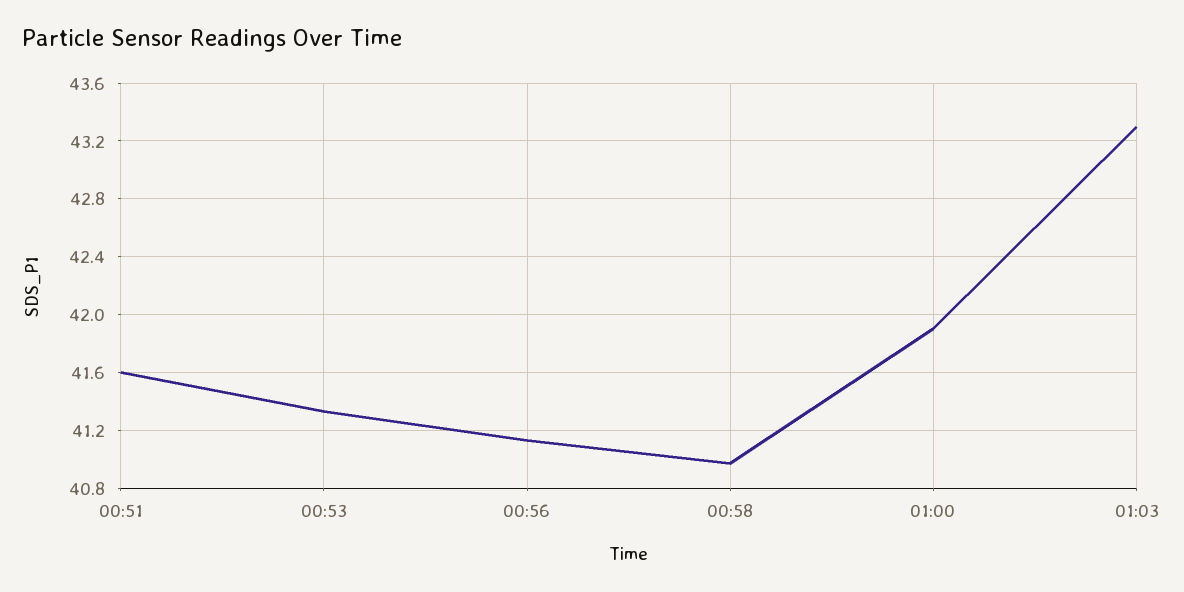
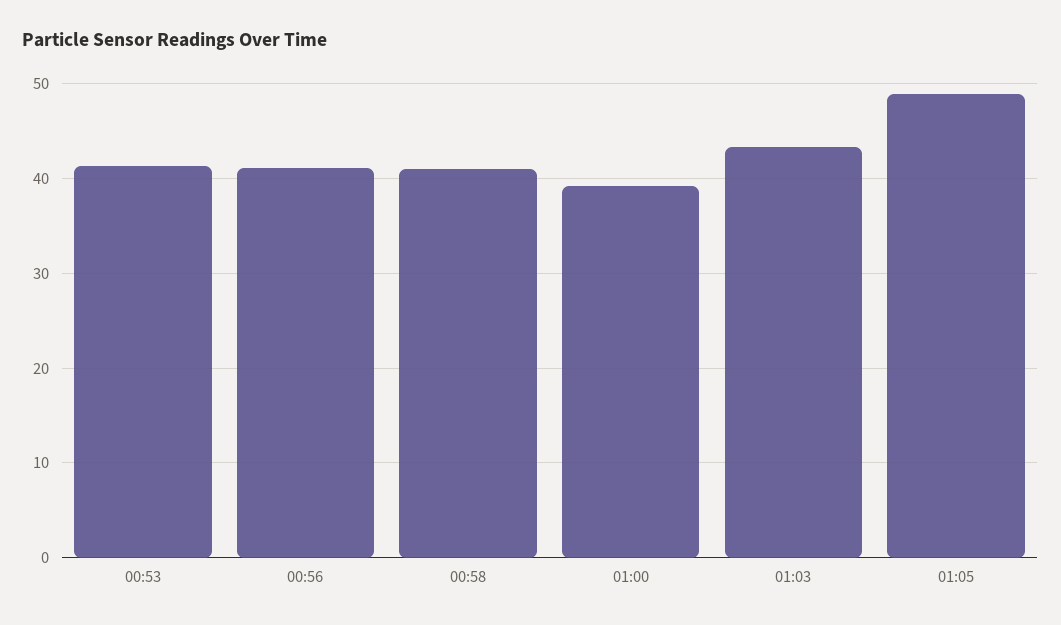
00:51: 41.6 -> none
01:00: 41.9 -> 39
01:05: none -> 49

